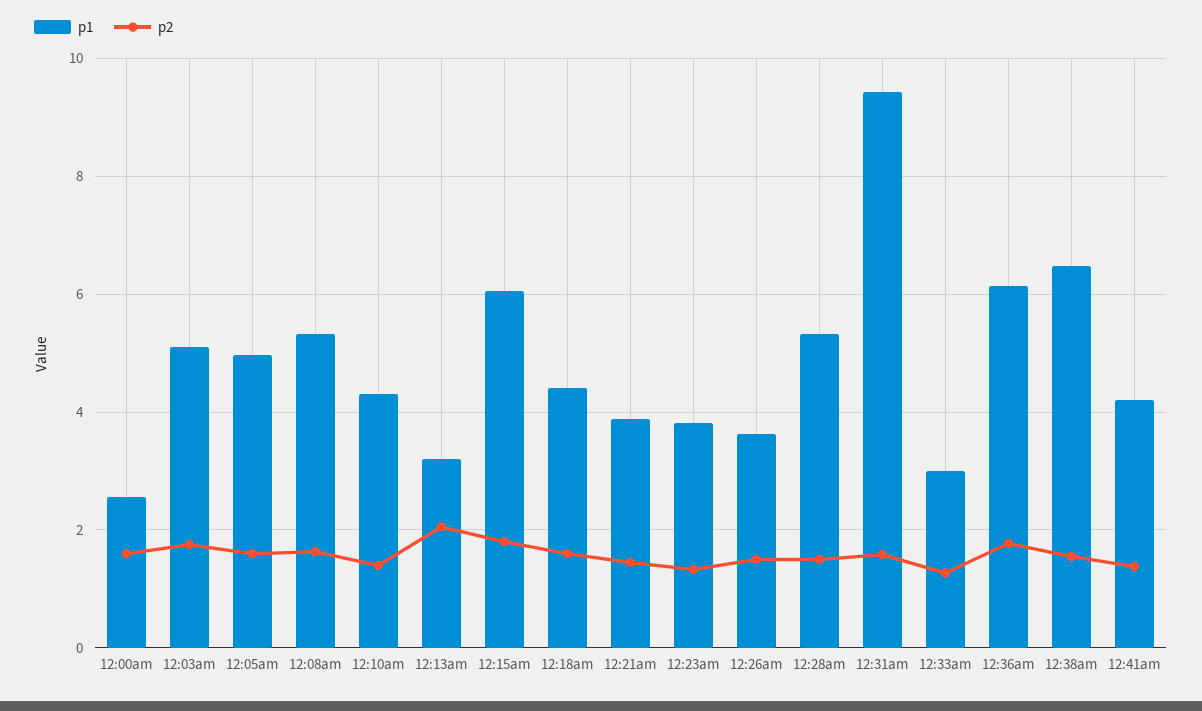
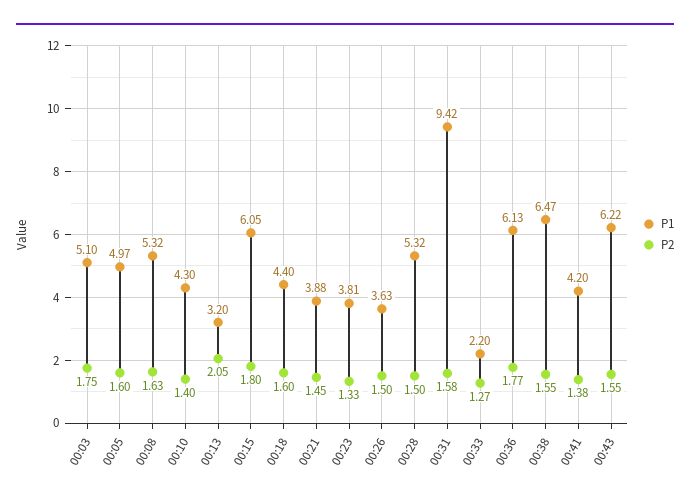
p1, 12:00am: 2.6 -> none
p2, 12:00am: 1.6 -> none
p1, 12:33am: 3 -> 2.2
p1, 00:43: none -> 6.22
p2, 00:43: none -> 1.55

